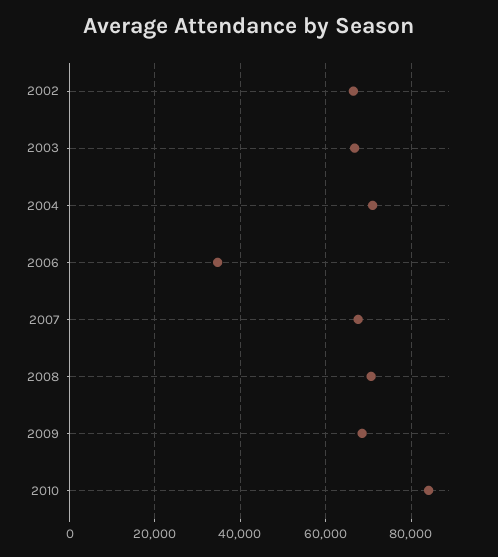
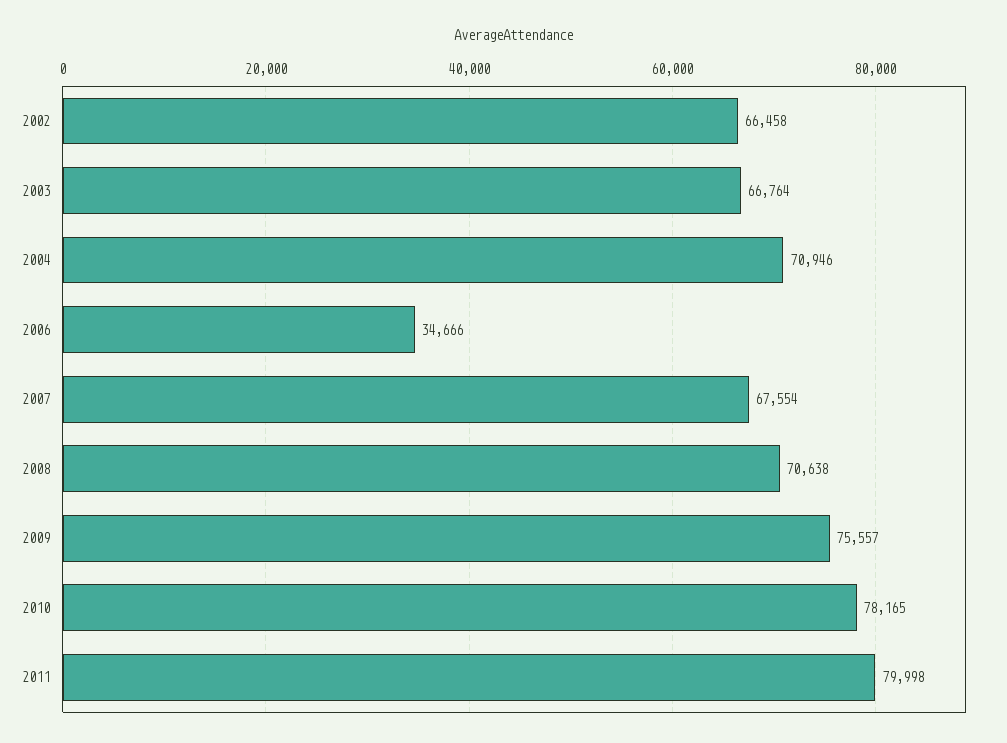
2009: 68000 -> 75557
2010: 84000 -> 78165
2011: none -> 79998

